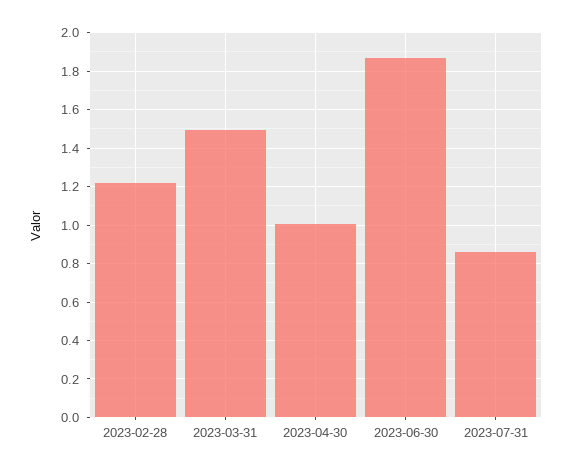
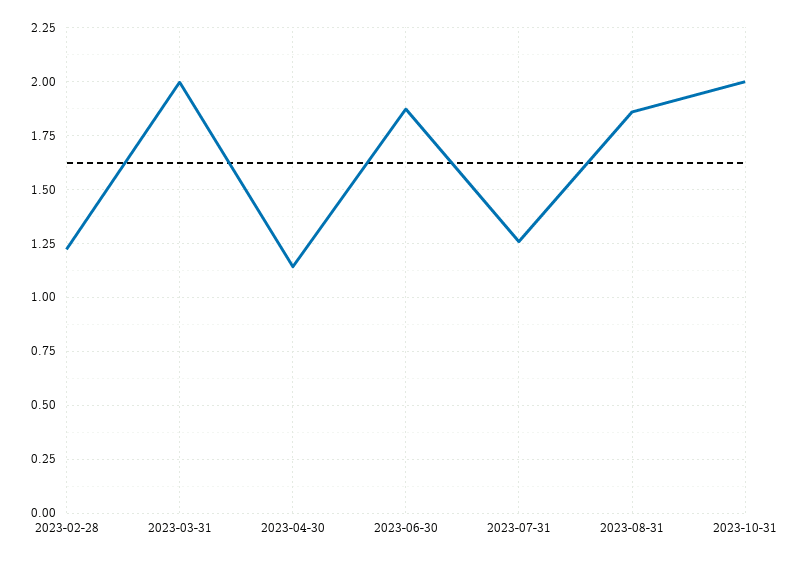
2023-03-31: 1.5 -> 2
2023-04-30: 1 -> 1.15
2023-07-31: 0.85 -> 1.25
2023-08-31: none -> 1.85
2023-10-31: none -> 2

